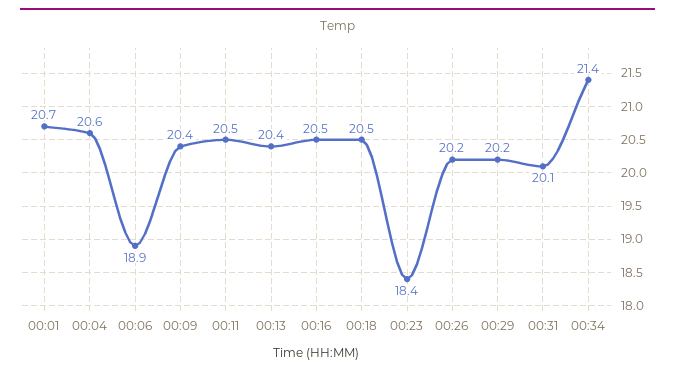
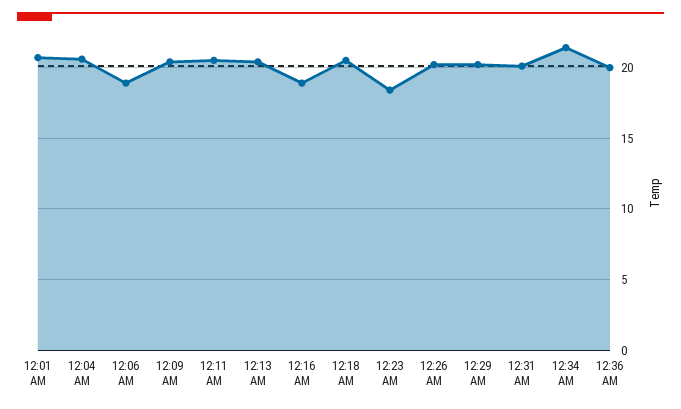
00:16: 20.5 -> 19
12:36 AM: none -> 20

